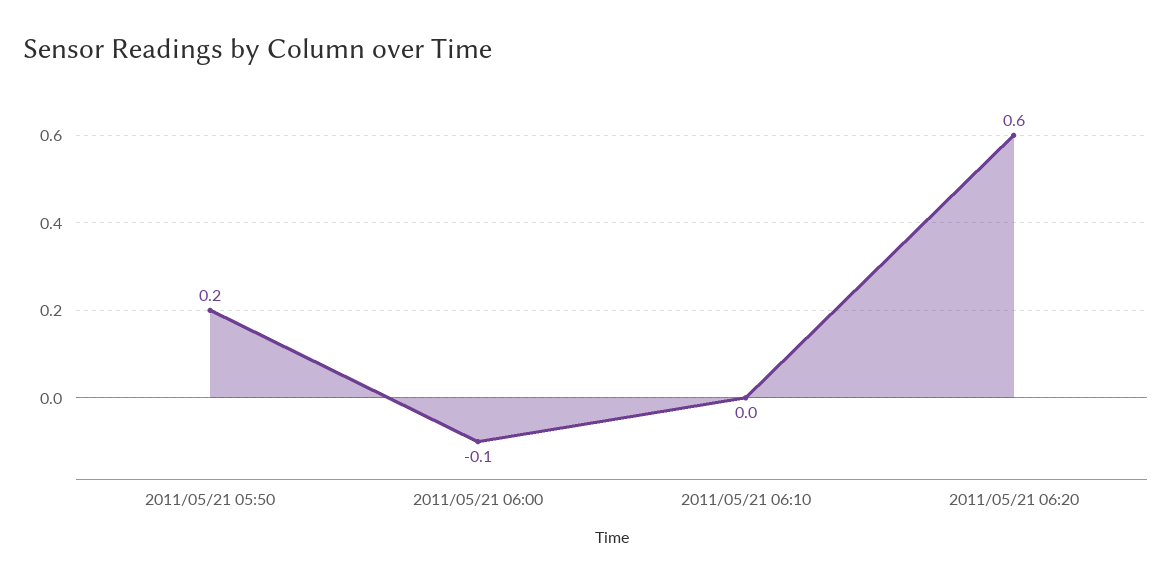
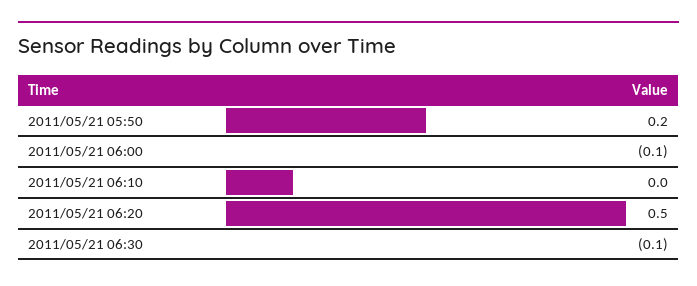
2011/05/21 06:20: 0.6 -> 0.5
2011/05/21 06:30: none -> -0.1

